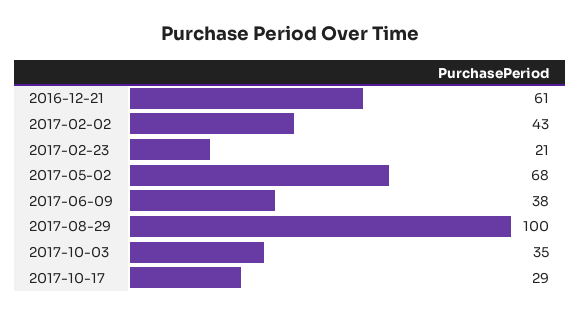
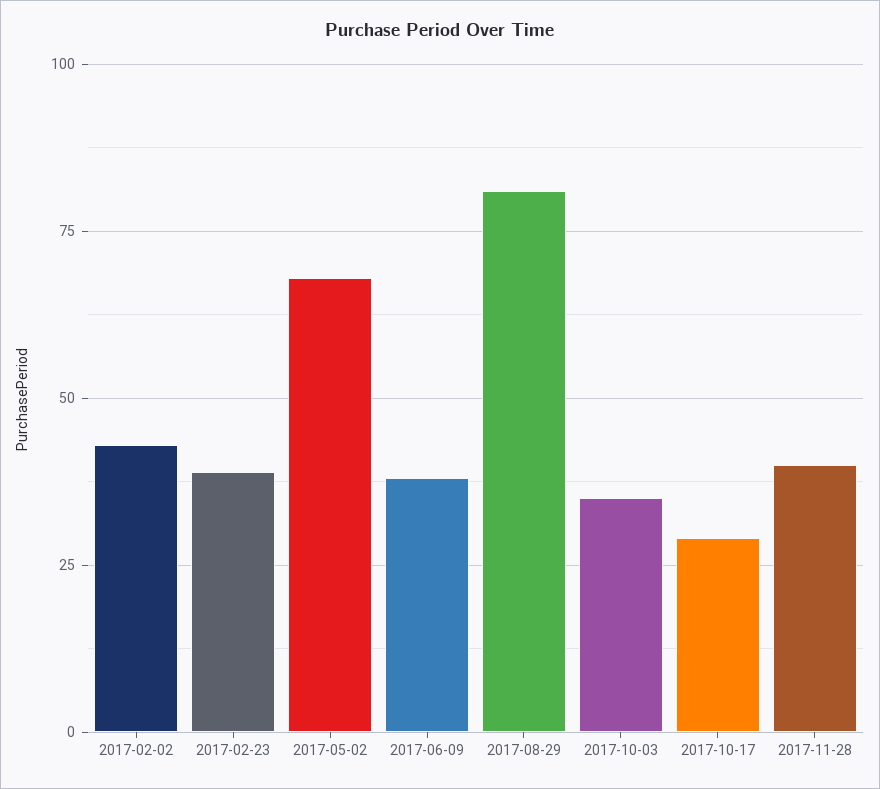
2016-12-21: 61 -> none
2017-02-23: 21 -> 40
2017-08-29: 100 -> 80
2017-11-28: none -> 40

